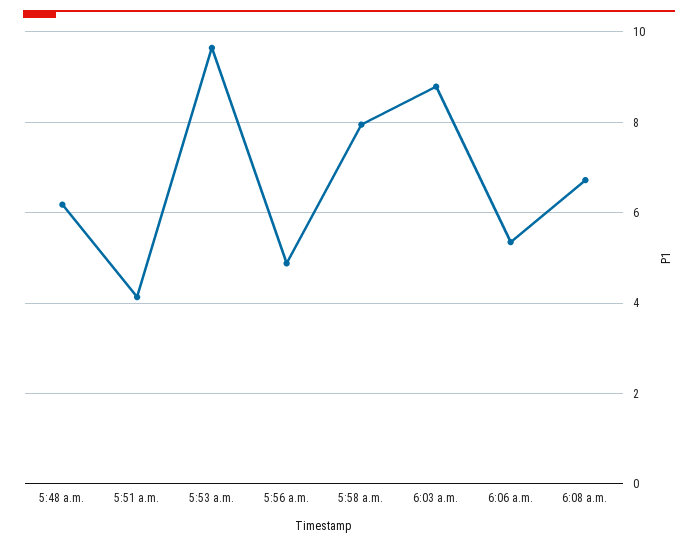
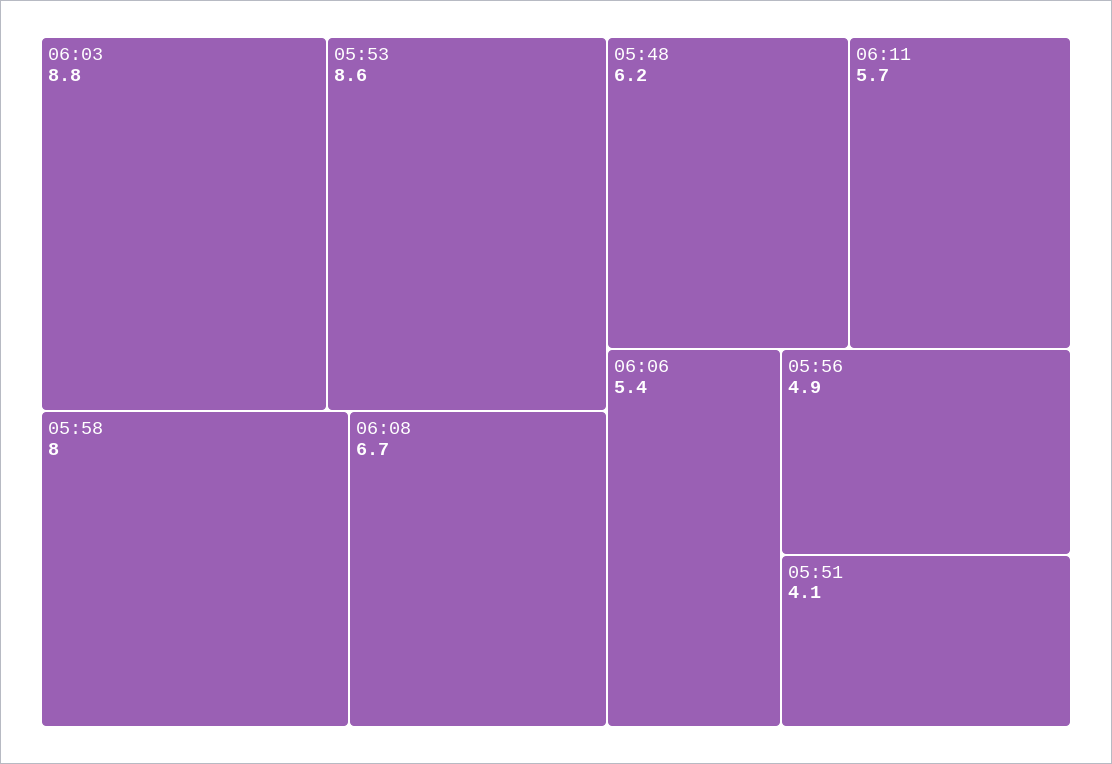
5:53 a.m.: 9.6 -> 8.6
06:11: none -> 5.7

